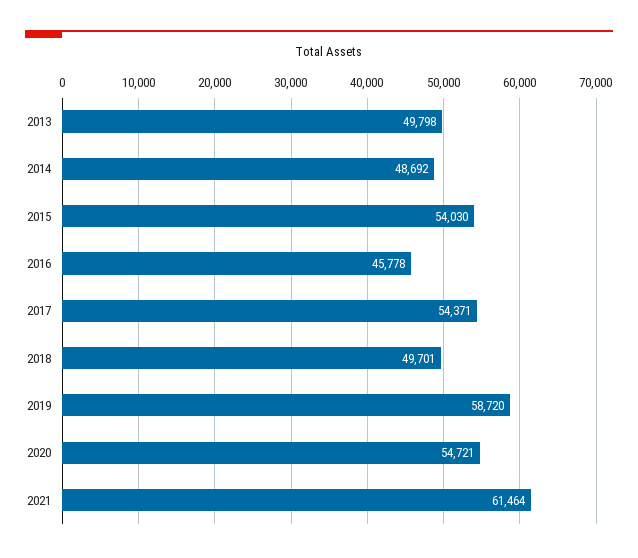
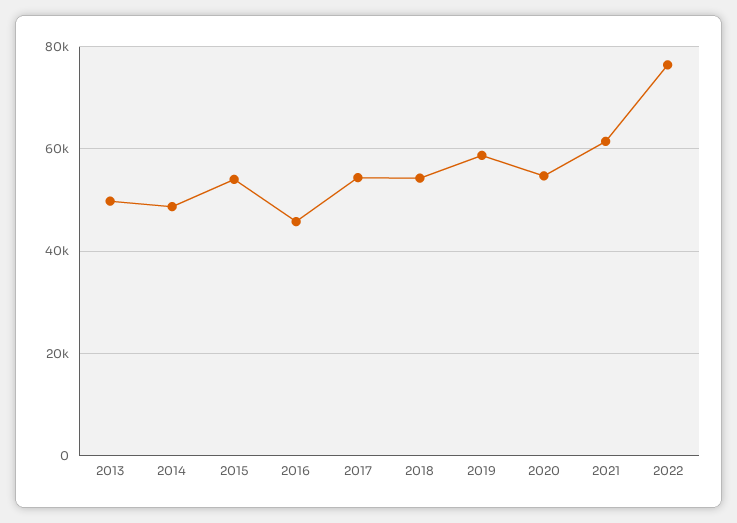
2018: 49701 -> 54000
2022: none -> 76000

